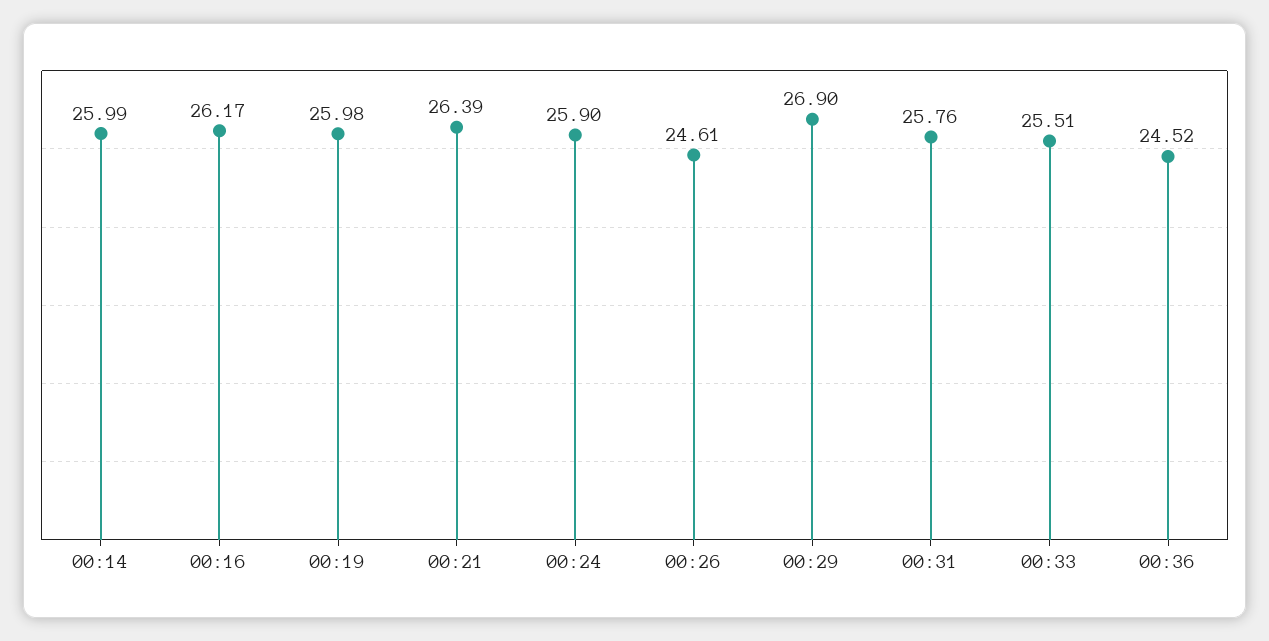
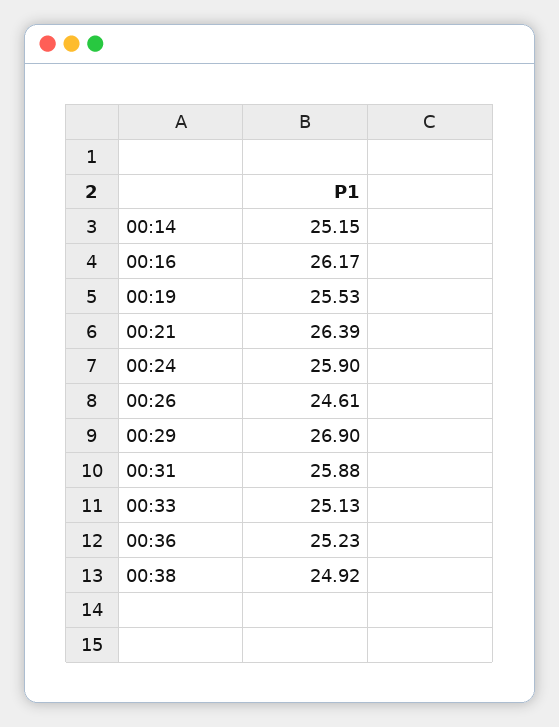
00:14: 25.99 -> 25.15
00:19: 25.98 -> 25.53
00:31: 25.76 -> 25.88
00:33: 25.51 -> 25.13
00:36: 24.52 -> 25.23
00:38: none -> 24.92

